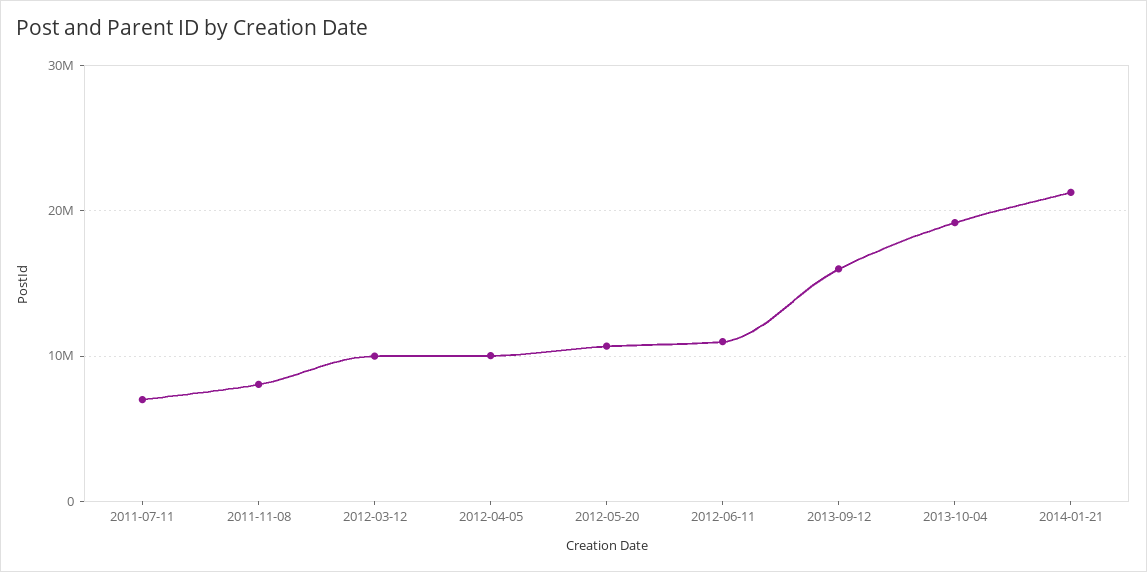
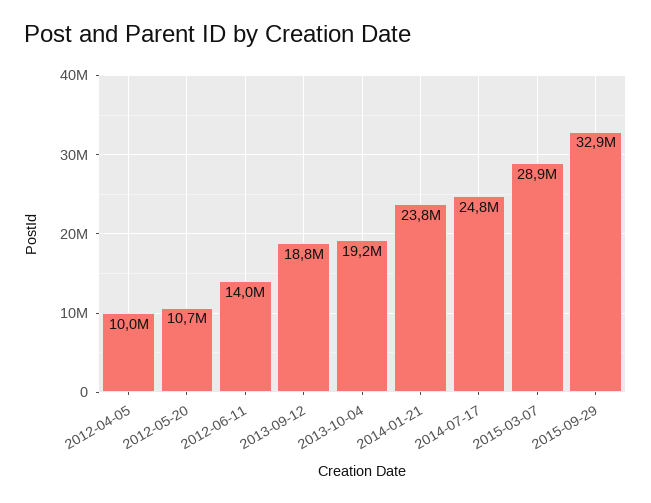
2011-07-11: 7000000 -> none
2011-11-08: 8000000 -> none
2012-03-12: 10000000 -> none
2012-06-11: 11000000 -> 14000000
2013-09-12: 16000000 -> 18800000
2014-01-21: 21000000 -> 23800000
2014-07-17: none -> 24800000
2015-03-07: none -> 28900000
2015-09-29: none -> 32900000

